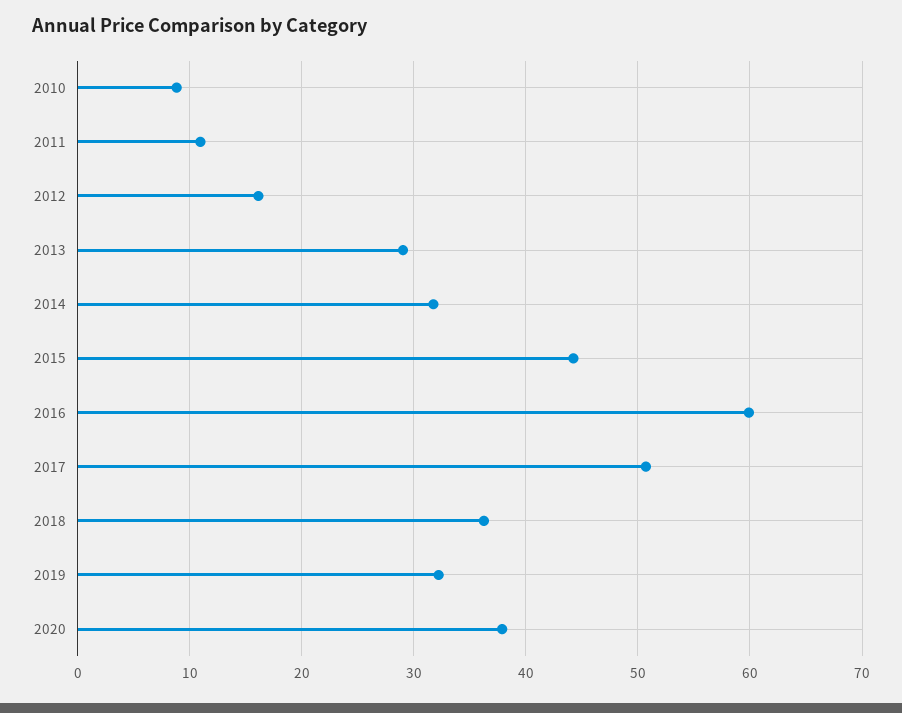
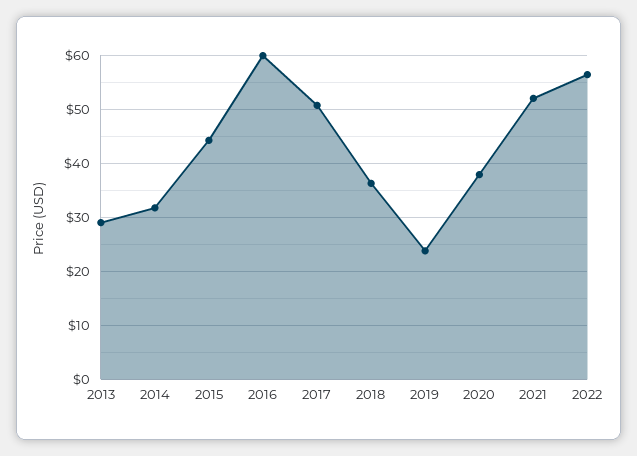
2010: 9 -> none
2011: 11 -> none
2012: 16 -> none
2019: 32 -> 24
2021: none -> 52
2022: none -> 56

